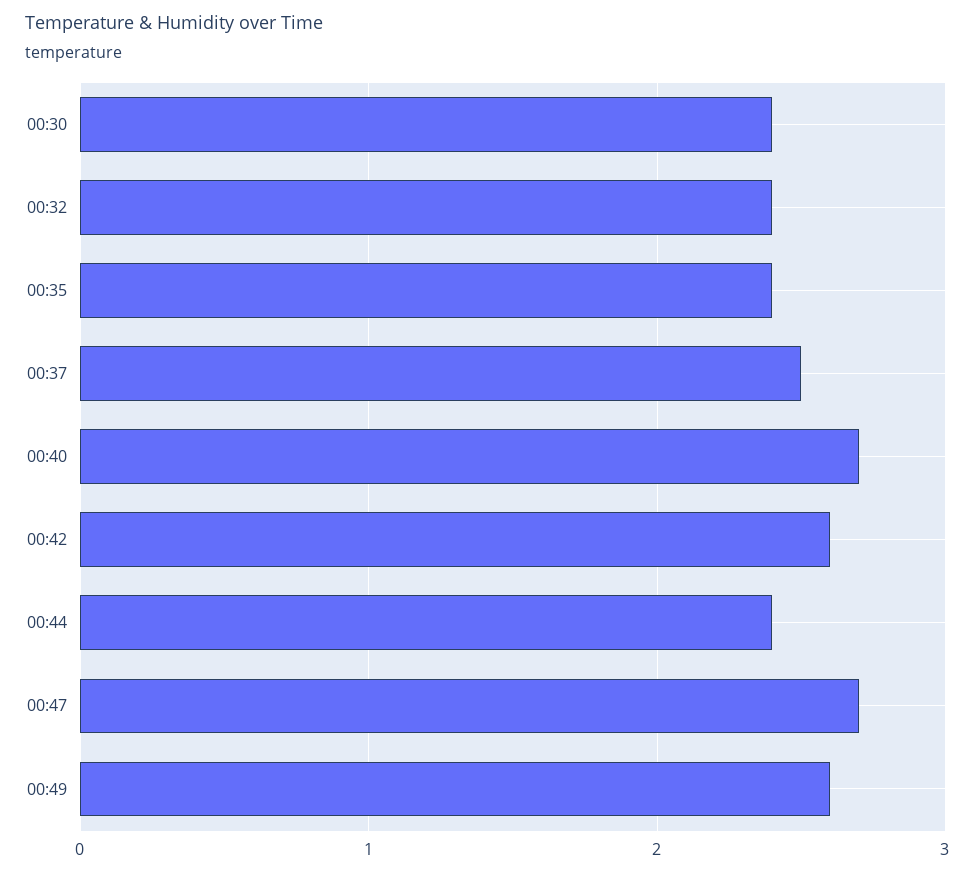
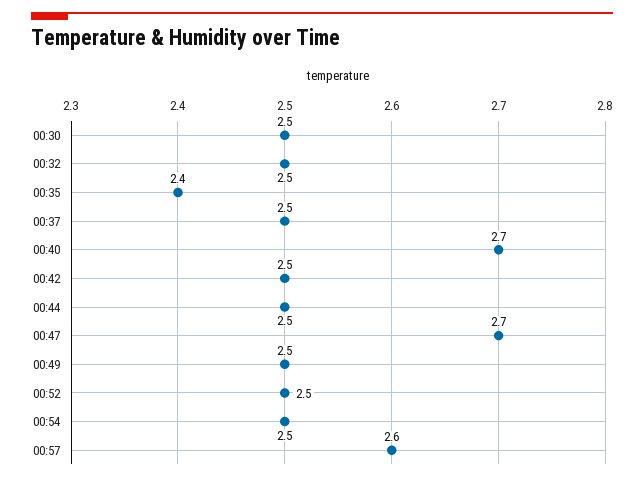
00:30: 2.4 -> 2.5
00:32: 2.4 -> 2.5
00:42: 2.6 -> 2.5
00:44: 2.4 -> 2.5
00:49: 2.6 -> 2.5
00:52: none -> 2.5
00:54: none -> 2.5
00:57: none -> 2.6

